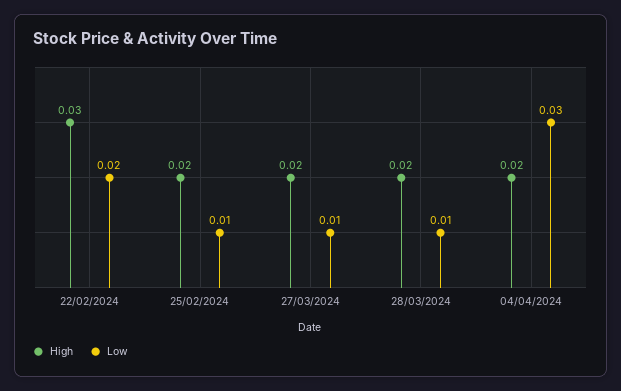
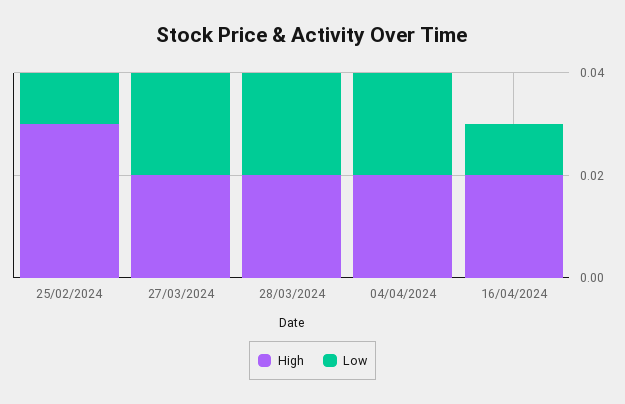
High, 22/02/2024: 0.03 -> none
Low, 22/02/2024: 0.02 -> none
High, 25/02/2024: 0.02 -> 0.03
Low, 27/03/2024: 0.01 -> 0.02
Low, 28/03/2024: 0.01 -> 0.02
Low, 04/04/2024: 0.03 -> 0.02
High, 16/04/2024: none -> 0.02
Low, 16/04/2024: none -> 0.01

